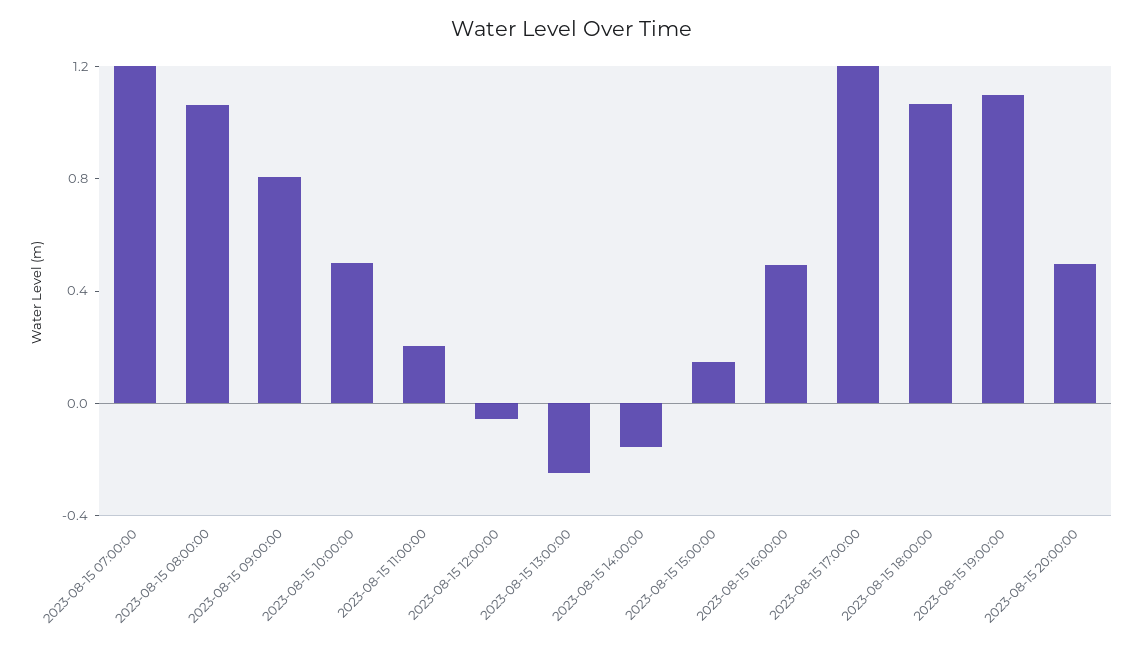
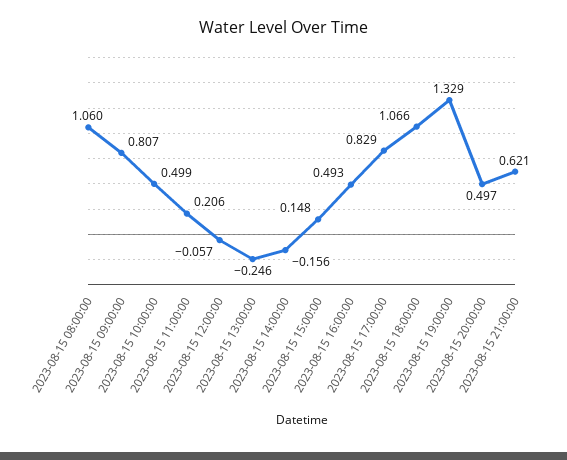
2023-08-15 07:00:00: 1.2 -> none
2023-08-15 17:00:00: 1.2 -> 0.829
2023-08-15 19:00:00: 1.1 -> 1.329
2023-08-15 21:00:00: none -> 0.621

